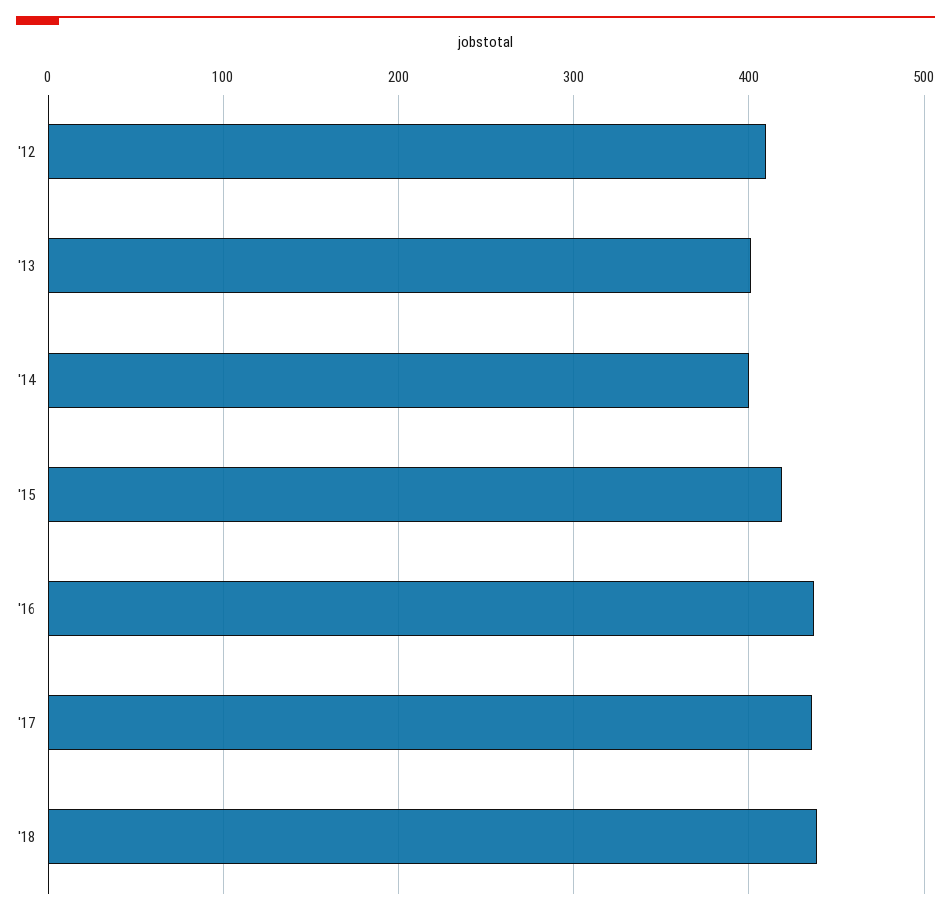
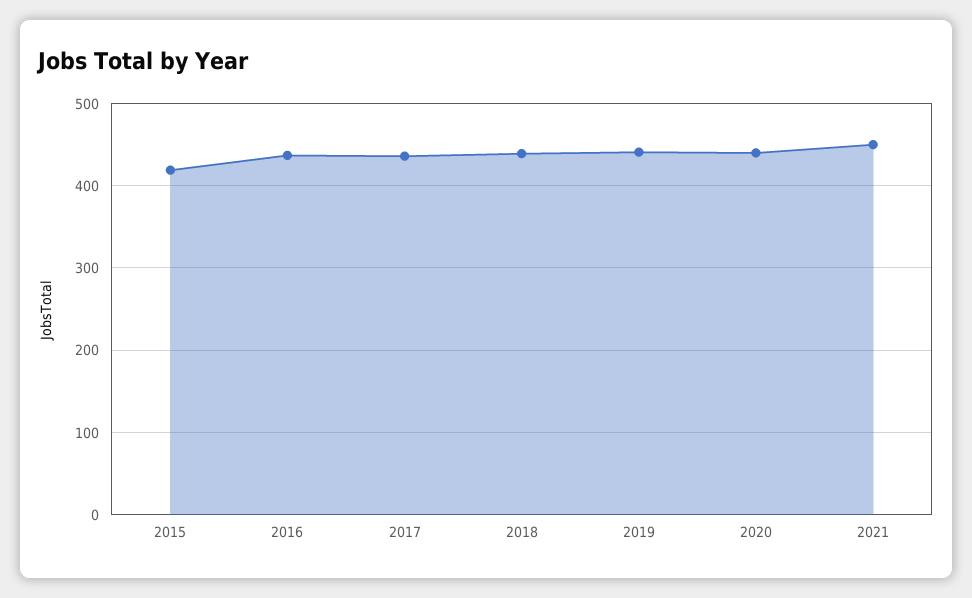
'12: 410 -> none
'13: 400 -> none
'14: 400 -> none
2019: none -> 440
2020: none -> 440
2021: none -> 450

